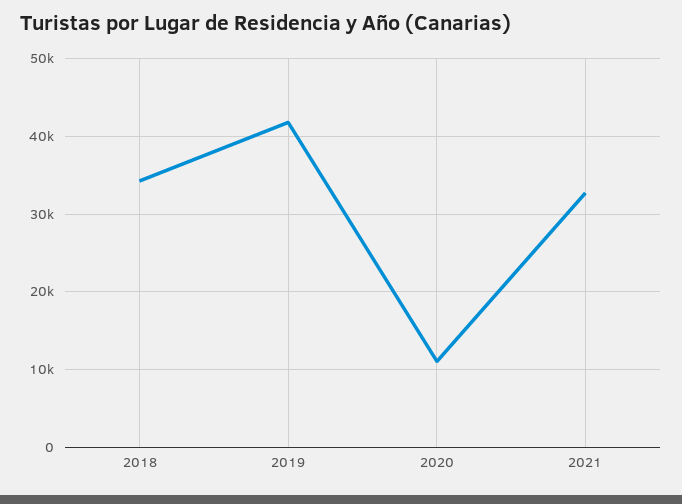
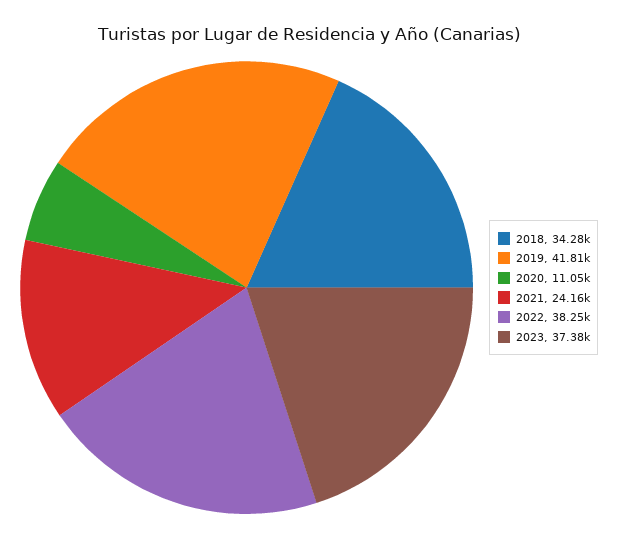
2021: 33000 -> 24160
2022: none -> 38250
2023: none -> 37380

